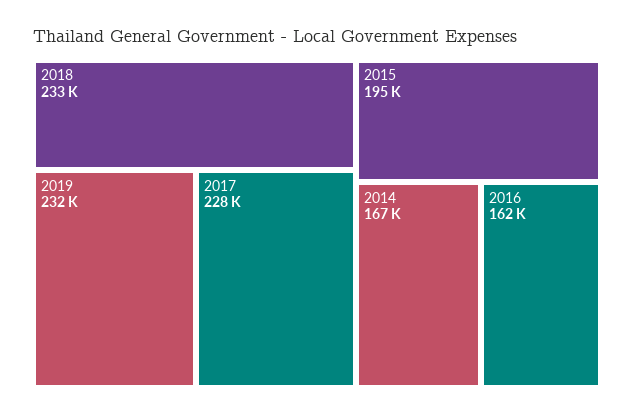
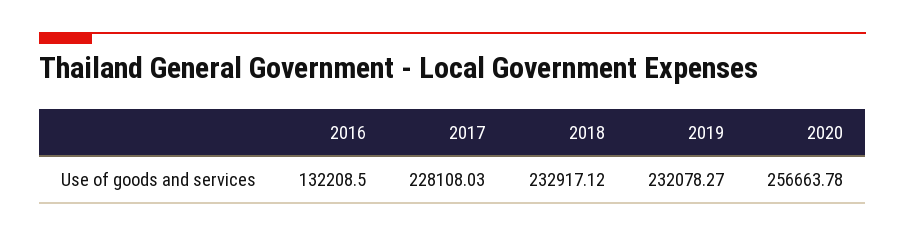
2015: 195000 -> none
2014: 167000 -> none
2016: 162000 -> 132208.5
2020: none -> 256663.78

